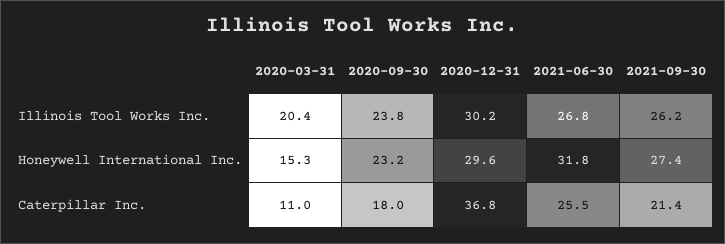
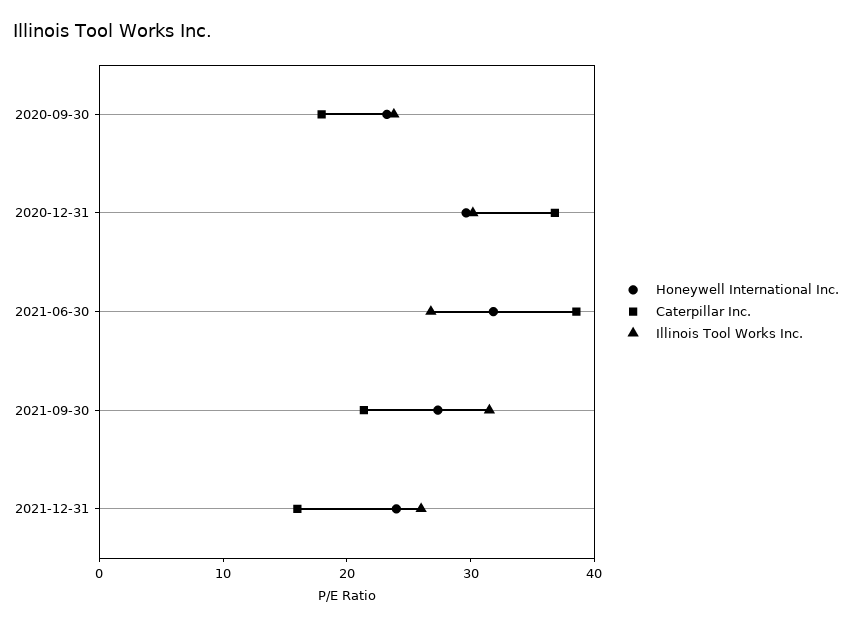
Illinois Tool Works Inc., 2020-03-31: 20.4 -> none
Illinois Tool Works Inc., 2021-09-30: 26.2 -> 32
Honeywell International Inc., 2020-03-31: 15.3 -> none
Caterpillar Inc., 2020-03-31: 11 -> none
Caterpillar Inc., 2021-06-30: 25.5 -> 38
Honeywell International Inc., 2021-12-31: none -> 24
Caterpillar Inc., 2021-12-31: none -> 16
Illinois Tool Works Inc., 2021-12-31: none -> 26

